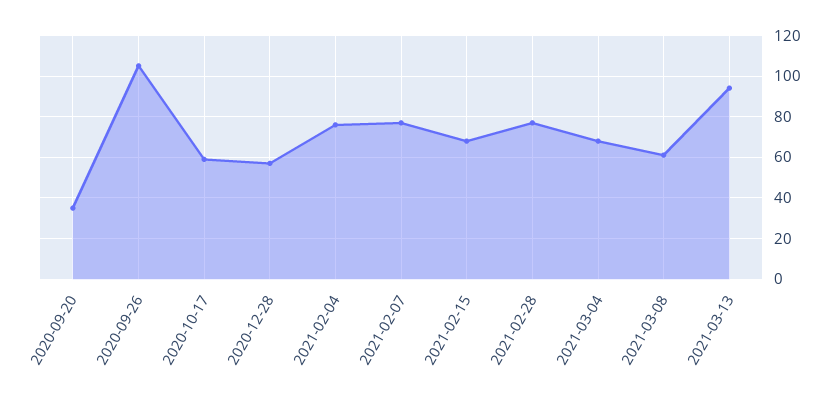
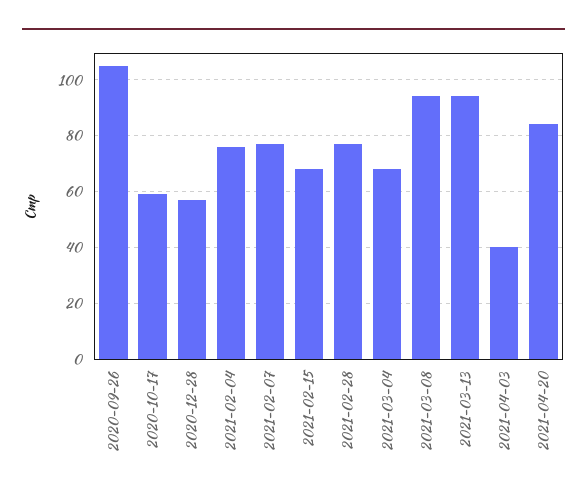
2020-09-20: 35 -> none
2021-03-08: 60 -> 95
2021-04-03: none -> 40
2021-04-20: none -> 85

